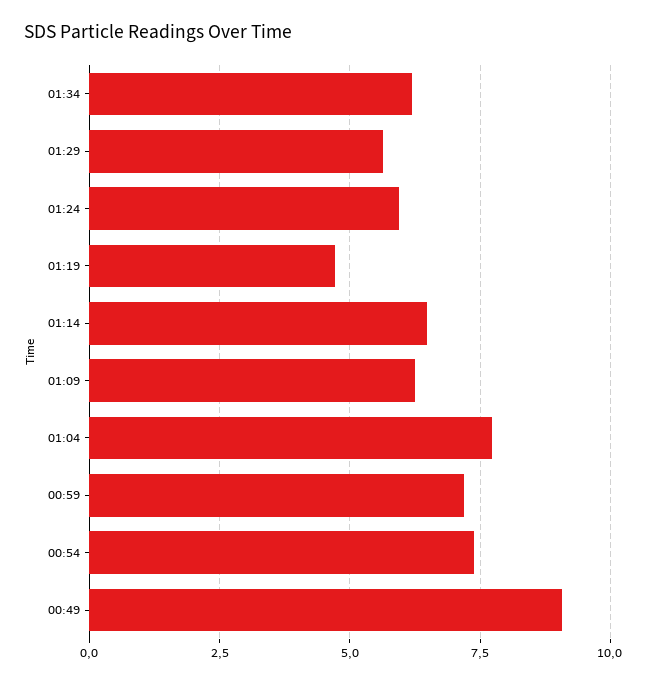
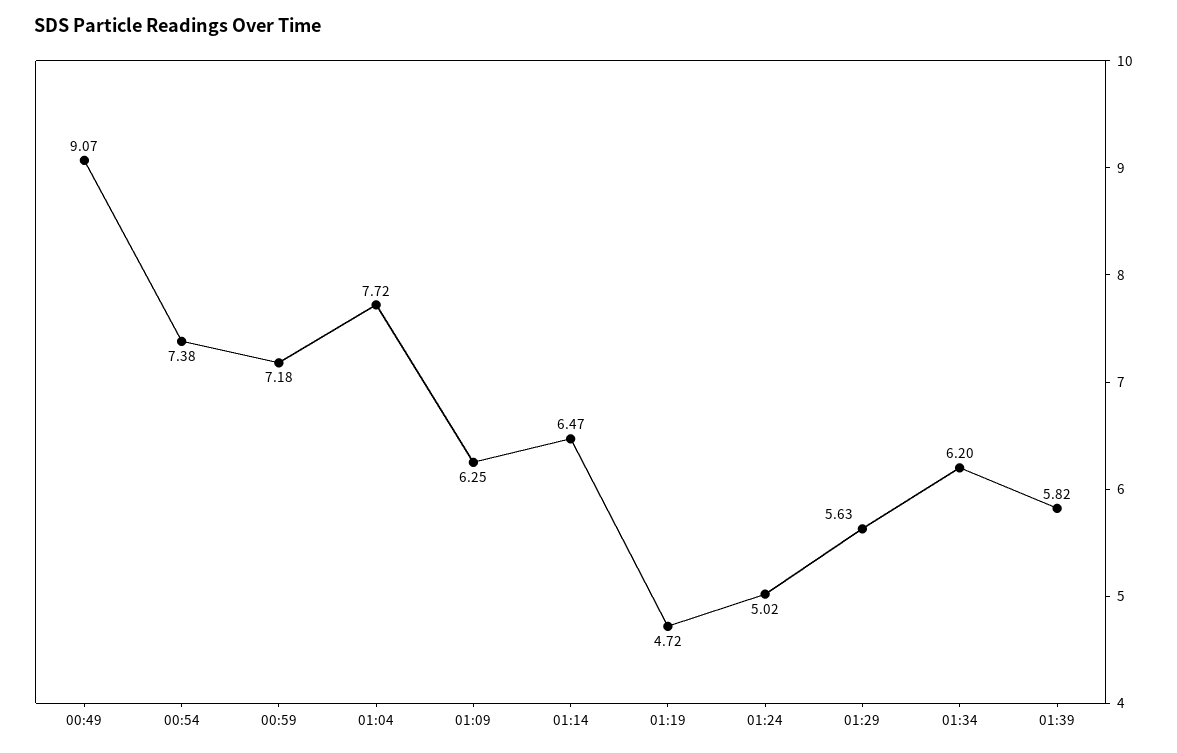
01:24: 6 -> 5.02
01:39: none -> 5.82

